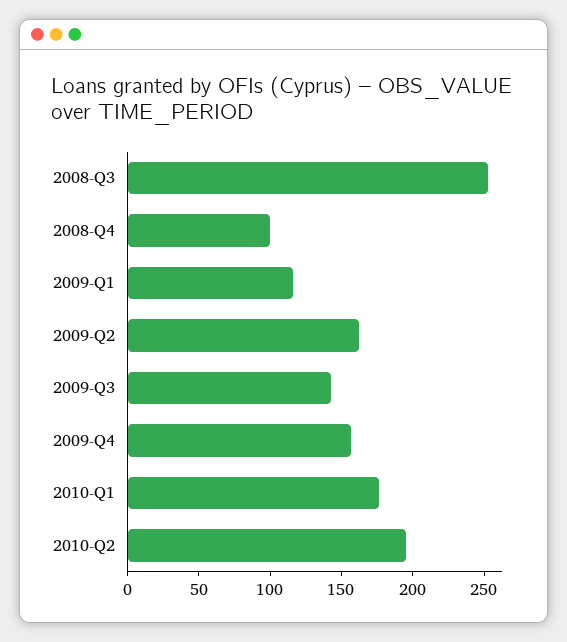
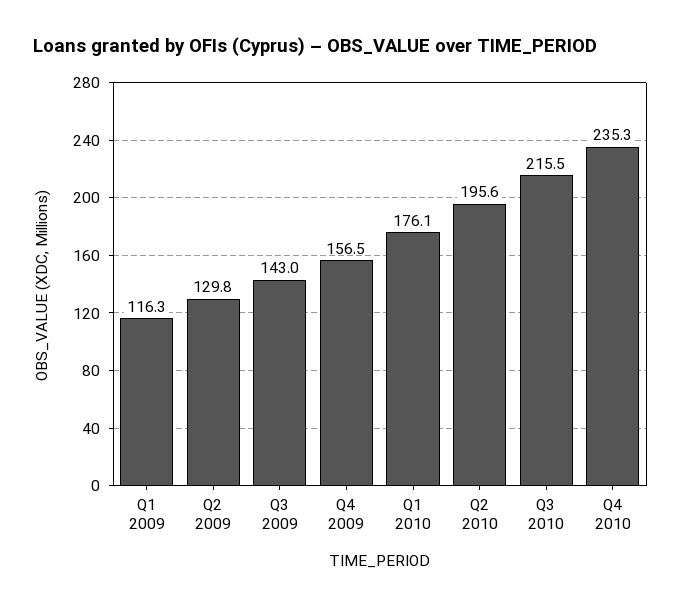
2008-Q3: 250 -> none
2008-Q4: 100 -> none
2009-Q2: 160 -> 129.8
Q3 2010: none -> 215.5
Q4 2010: none -> 235.3

